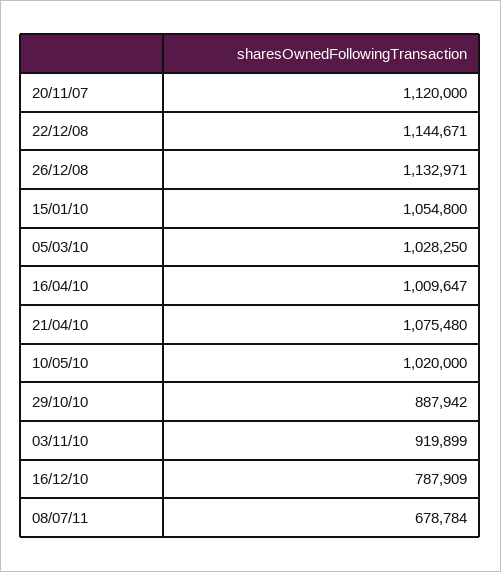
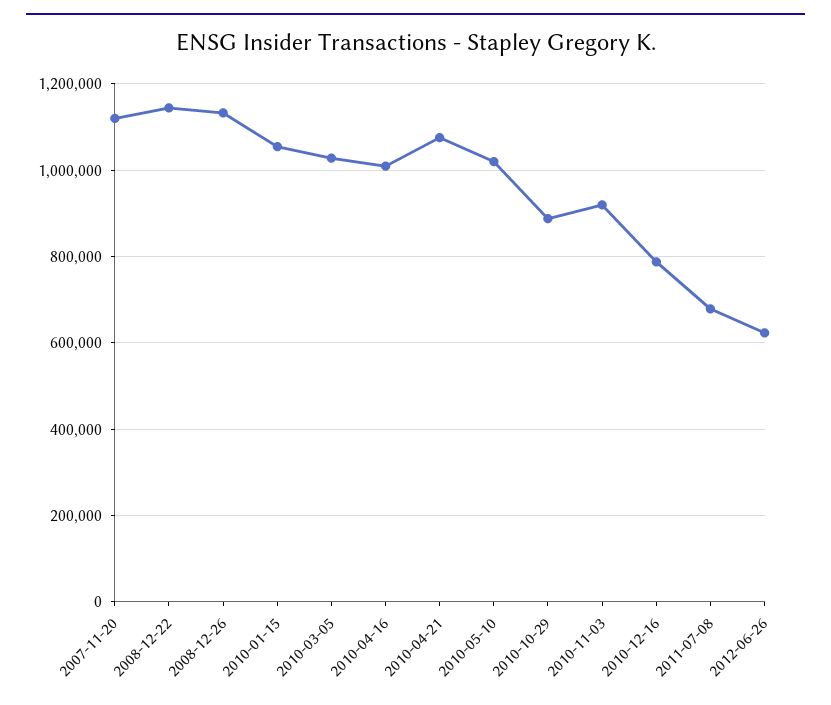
2012-06-26: none -> 620000

